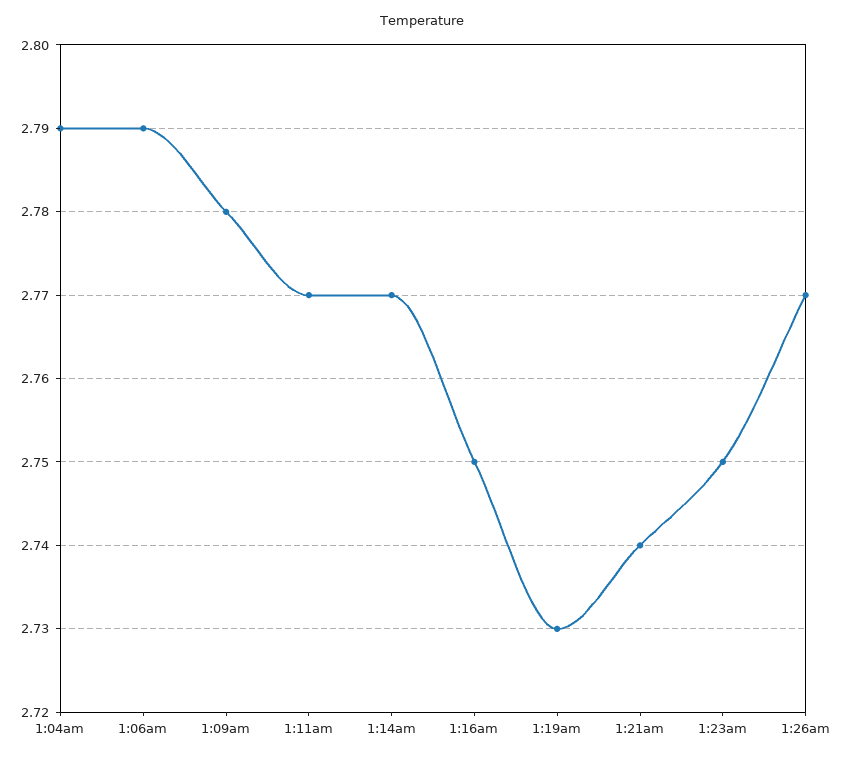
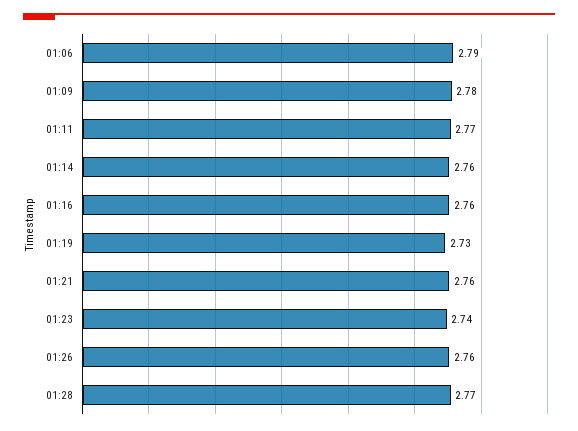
1:04am: 2.79 -> none
1:14am: 2.77 -> 2.76
1:16am: 2.75 -> 2.76
1:21am: 2.74 -> 2.76
1:23am: 2.75 -> 2.74
1:26am: 2.77 -> 2.76
01:28: none -> 2.77

